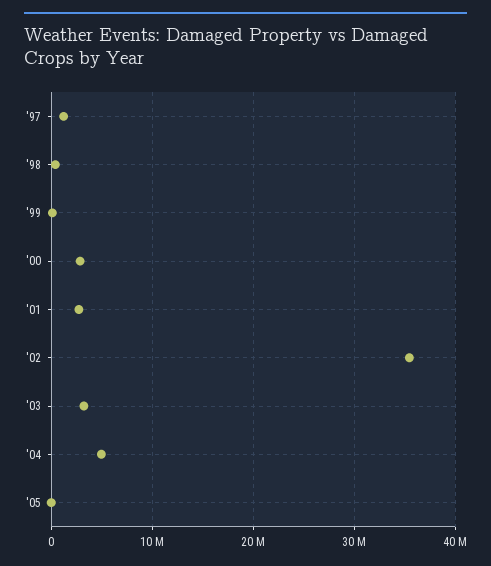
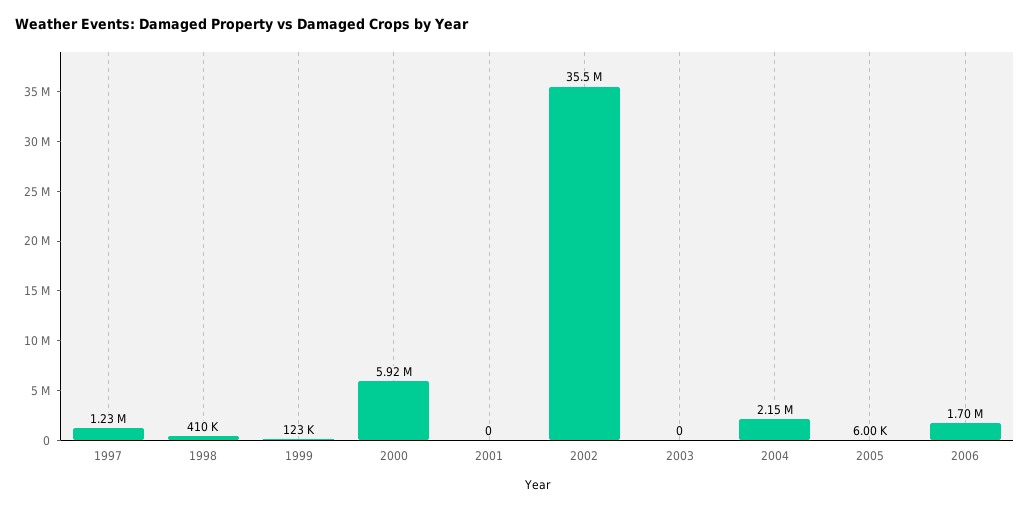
'00: 3000000 -> 5920000
'01: 3000000 -> 0
'03: 3000000 -> 0
'04: 5000000 -> 2150000
2006: none -> 1700000

